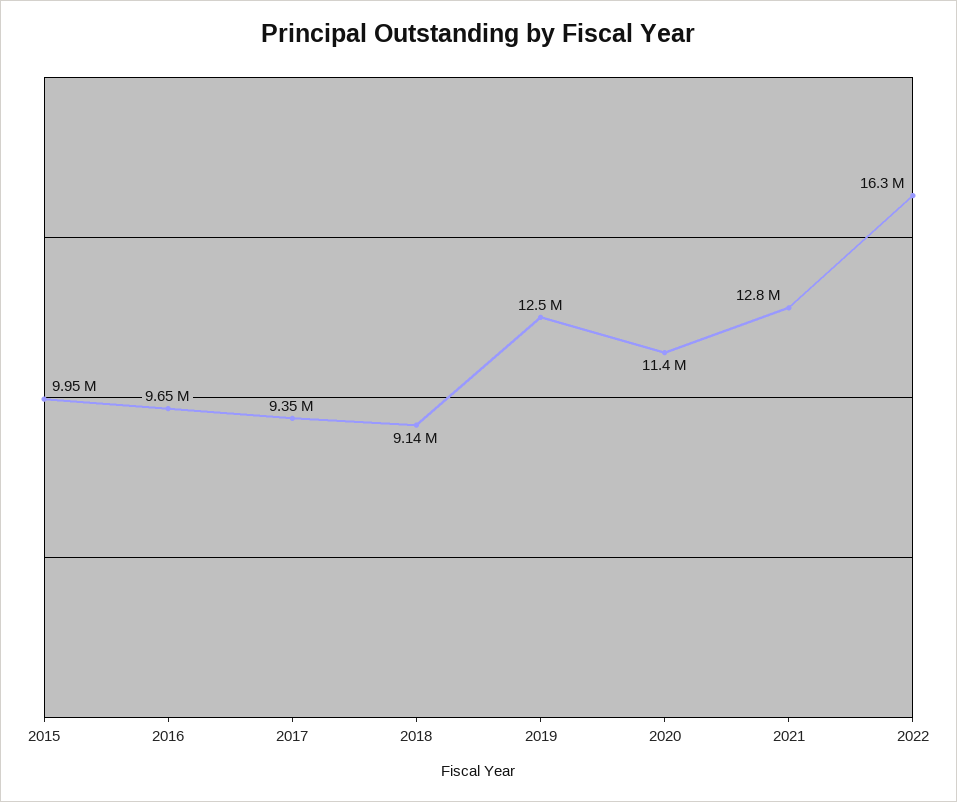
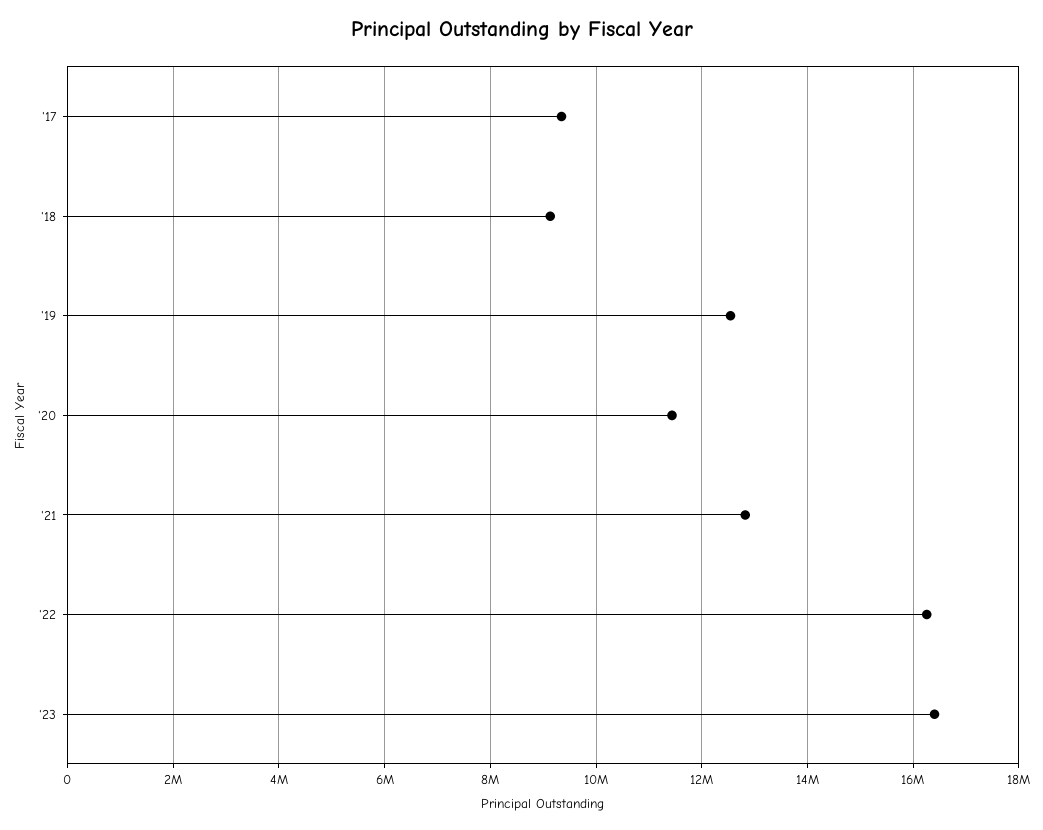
2015: 9950000 -> none
2016: 9650000 -> none
'23: none -> 16400000

